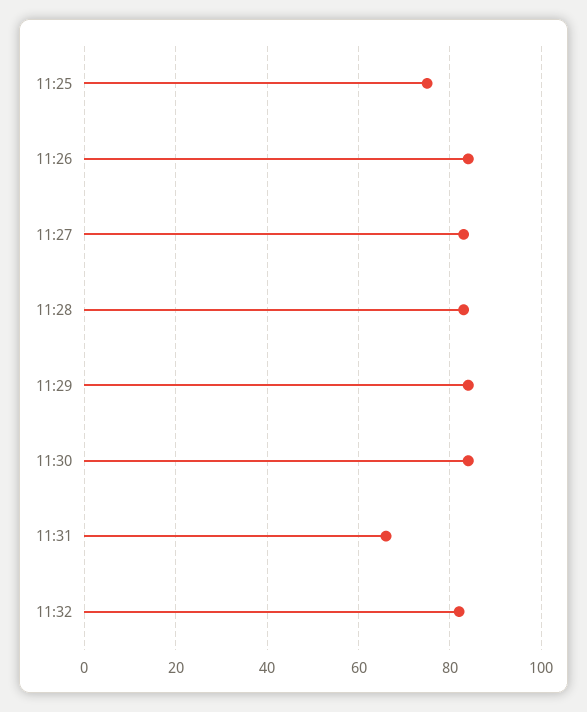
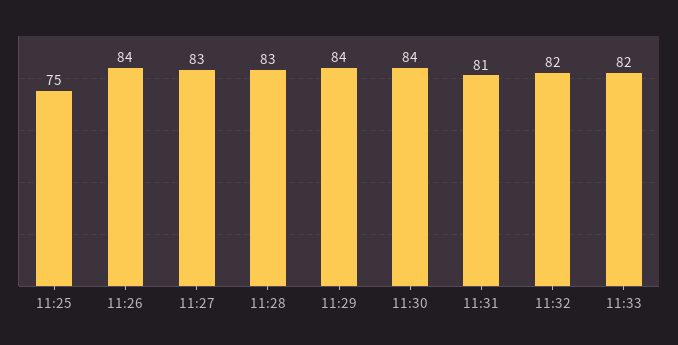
11:31: 65 -> 81
11:33: none -> 82

